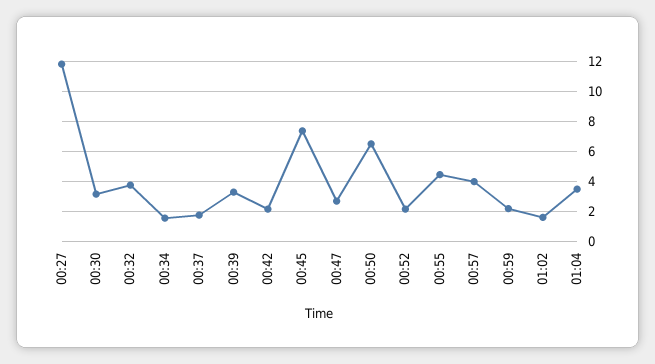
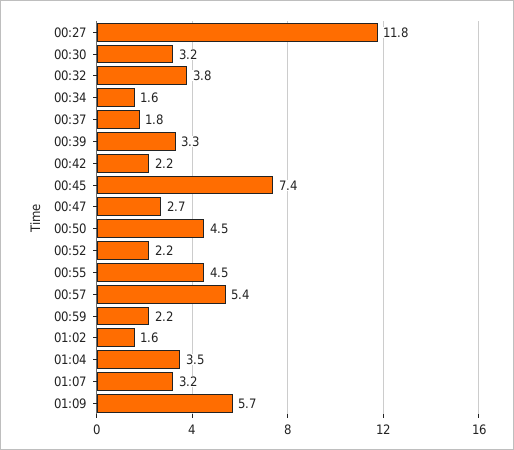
00:50: 6.5 -> 4.5
00:57: 4 -> 5.4
01:07: none -> 3.2
01:09: none -> 5.7

